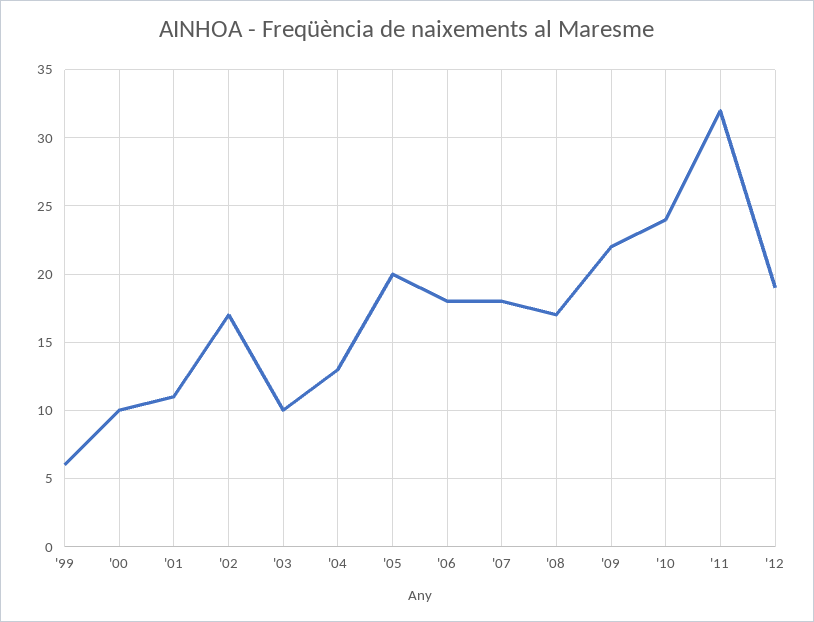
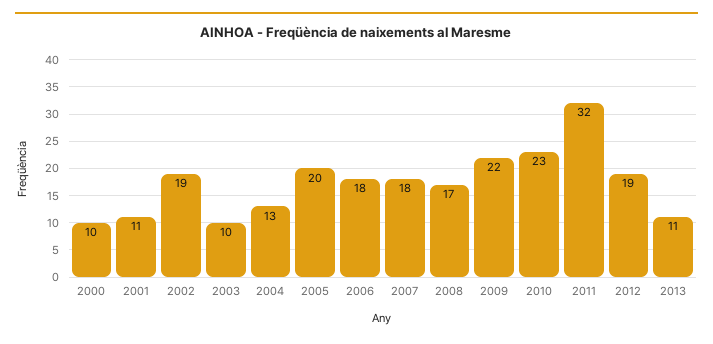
'99: 6 -> none
'02: 17 -> 19
'10: 24 -> 23
2013: none -> 11

